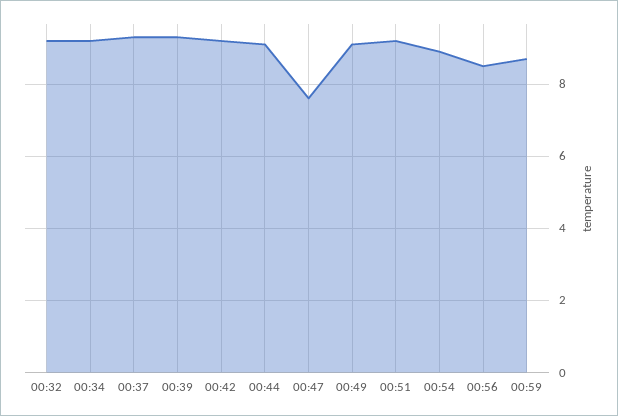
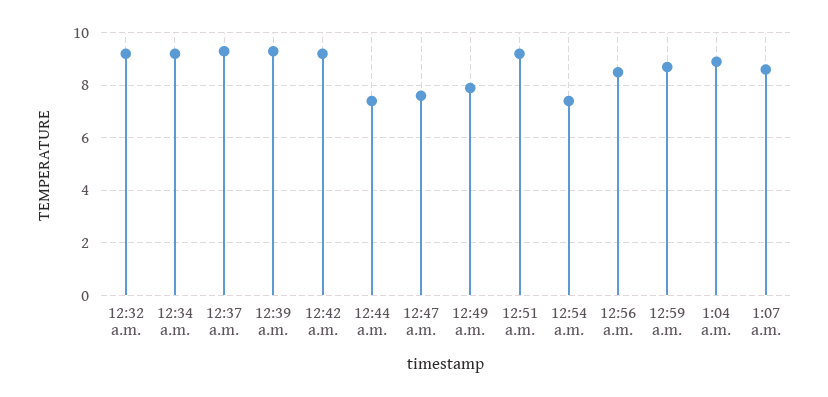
00:44: 9 -> 7.5
00:49: 9 -> 8
00:54: 9 -> 7.5
1:04 a.m.: none -> 9
1:07 a.m.: none -> 8.5

